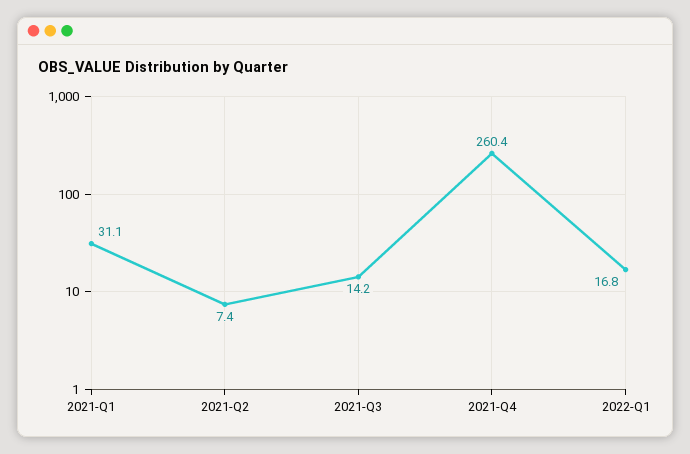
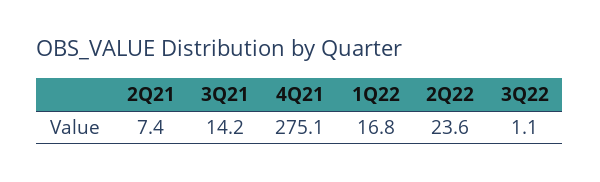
2021-Q1: 31.1 -> none
2021-Q4: 260.4 -> 275.1
2Q22: none -> 23.6
3Q22: none -> 1.1

